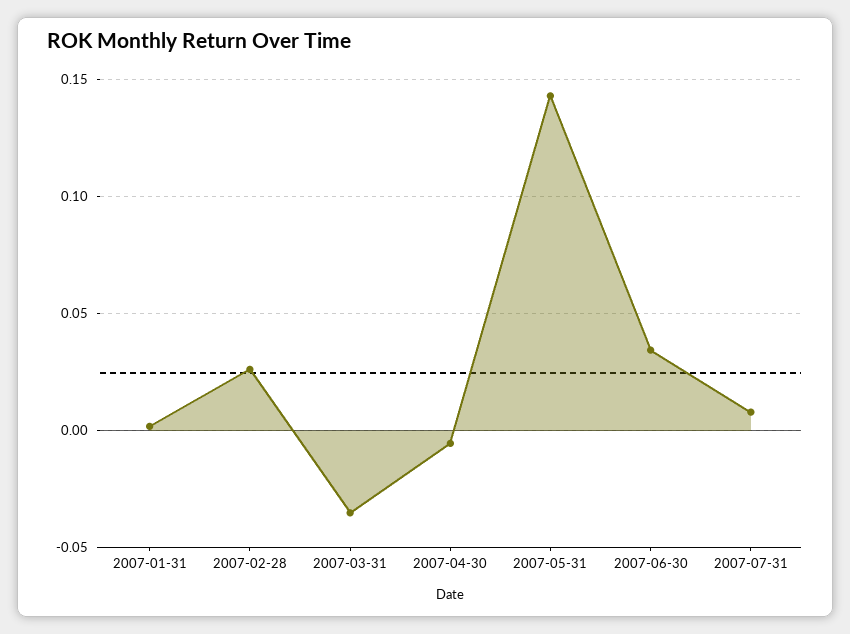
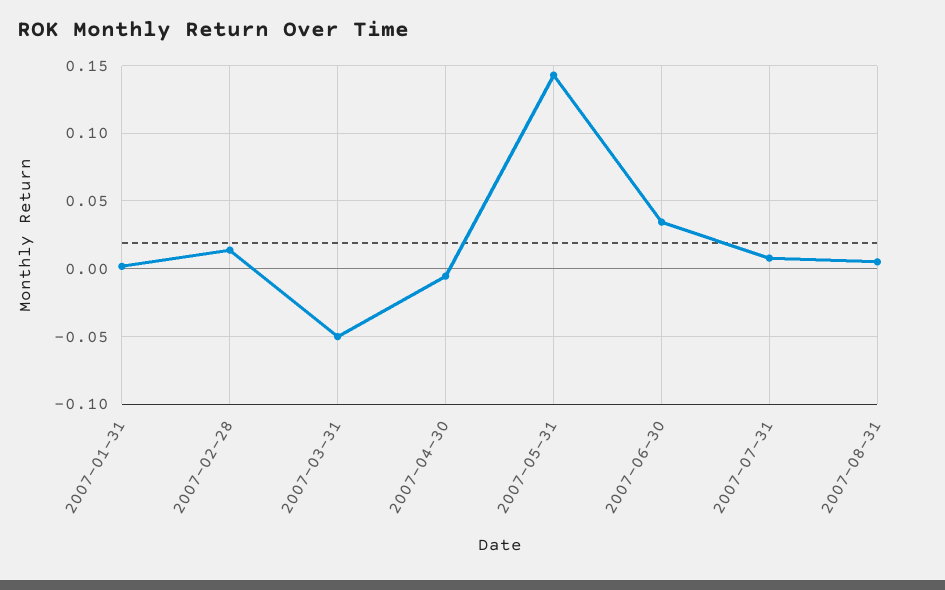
2007-02-28: 0.025 -> 0.015
2007-03-31: -0.035 -> -0.05
2007-08-31: none -> 0.005

